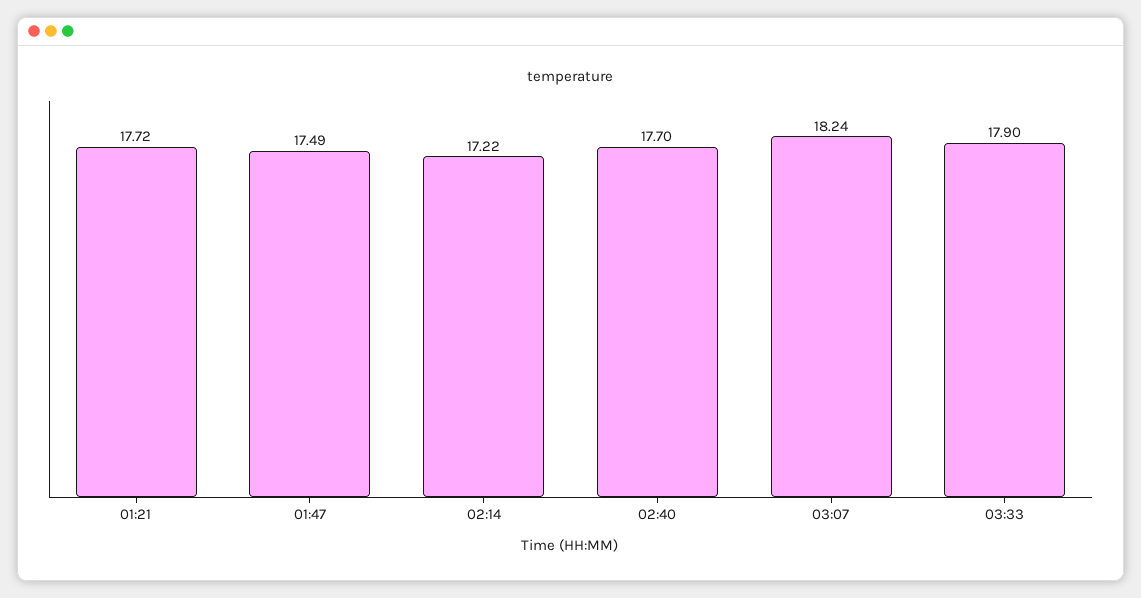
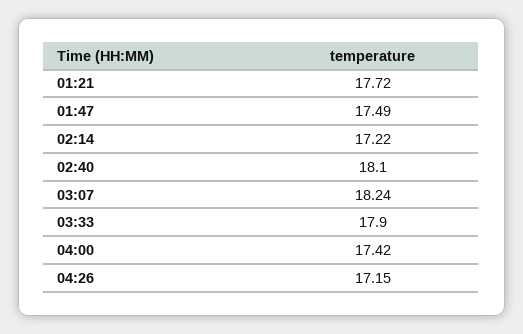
02:40: 17.7 -> 18.1
04:00: none -> 17.42
04:26: none -> 17.15

